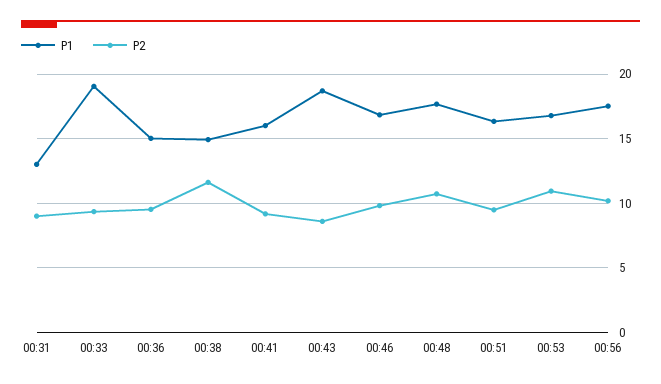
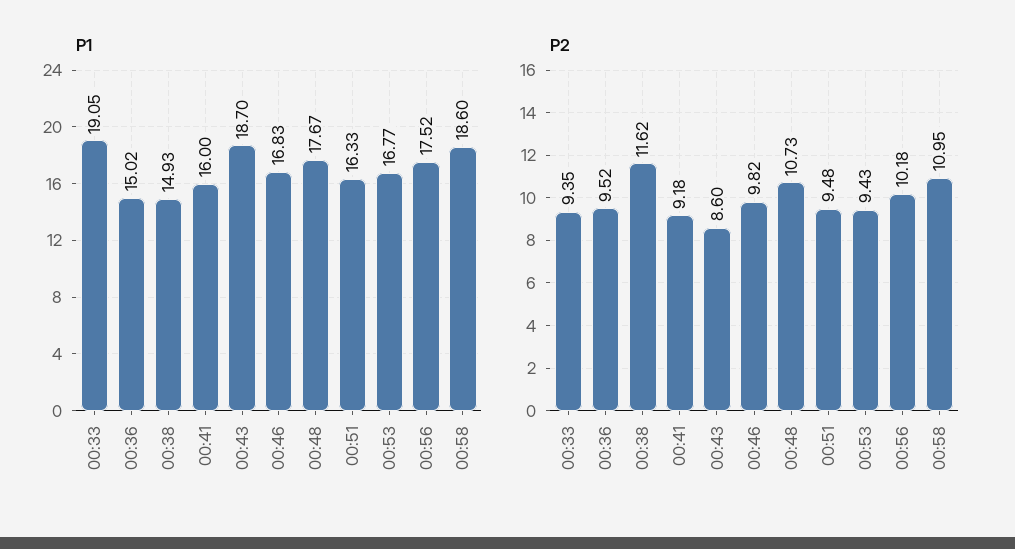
P1, 00:31: 13 -> none
P2, 00:31: 9 -> none
P2, 00:53: 11 -> 9.43
P1, 00:58: none -> 18.6
P2, 00:58: none -> 10.95

